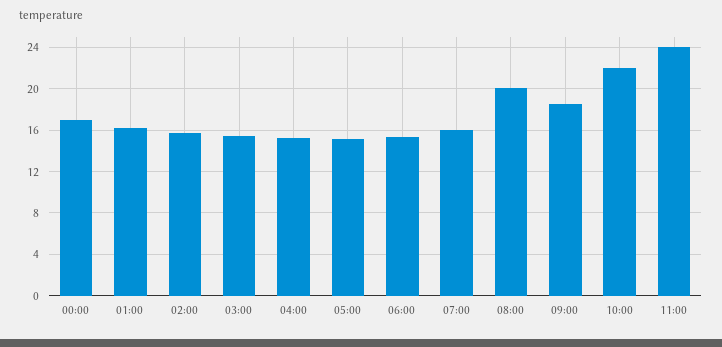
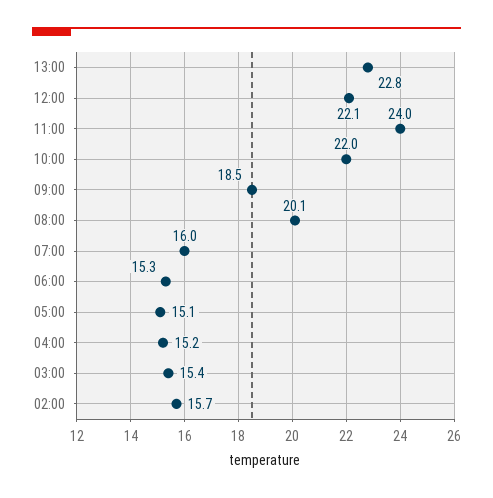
00:00: 17 -> none
01:00: 16 -> none
13:00: none -> 22.8
12:00: none -> 22.1

